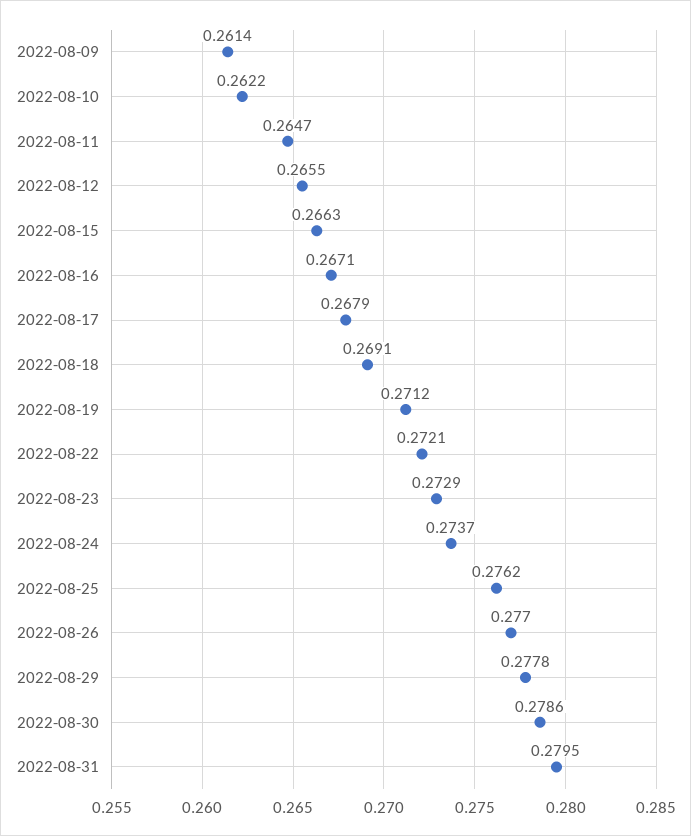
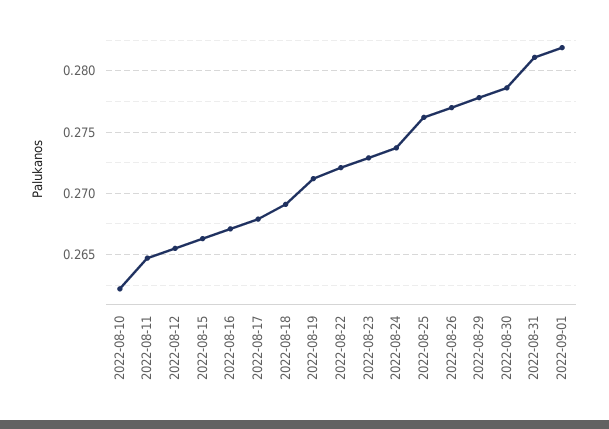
2022-08-09: 0.2614 -> none
2022-08-31: 0.2795 -> 0.281
2022-09-01: none -> 0.282

